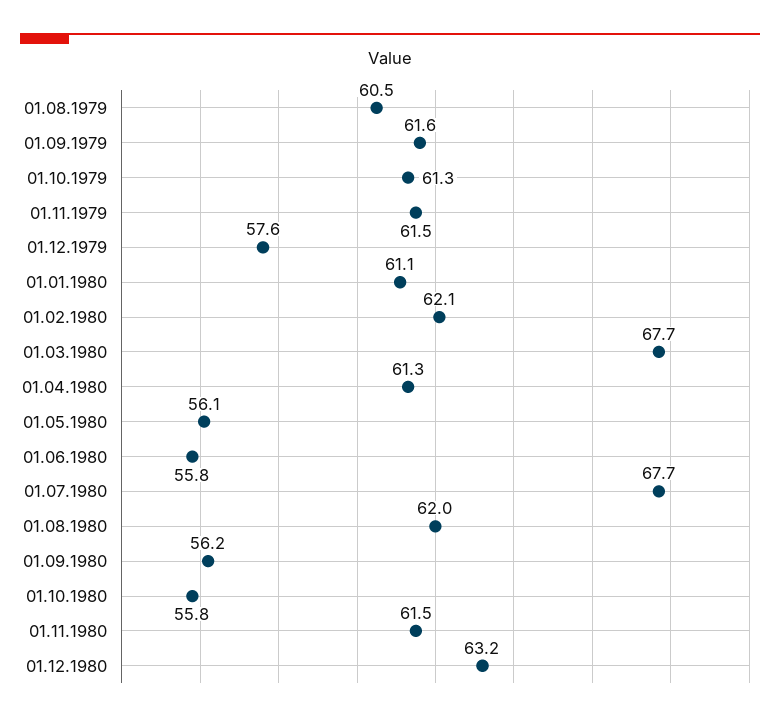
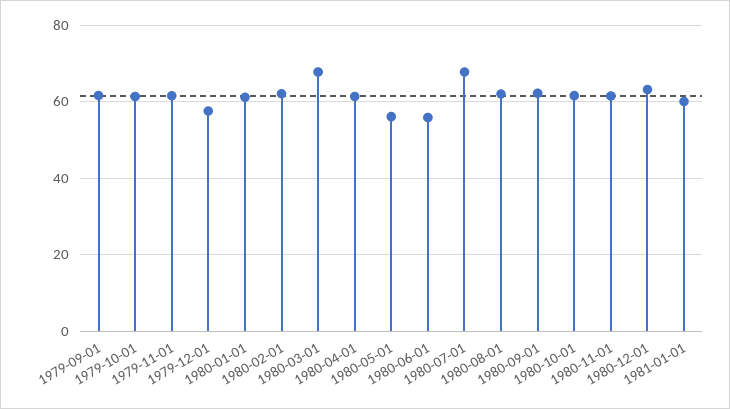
01.08.1979: 60.5 -> none
01.09.1980: 56.2 -> 62
01.10.1980: 55.8 -> 62
1981-01-01: none -> 60

